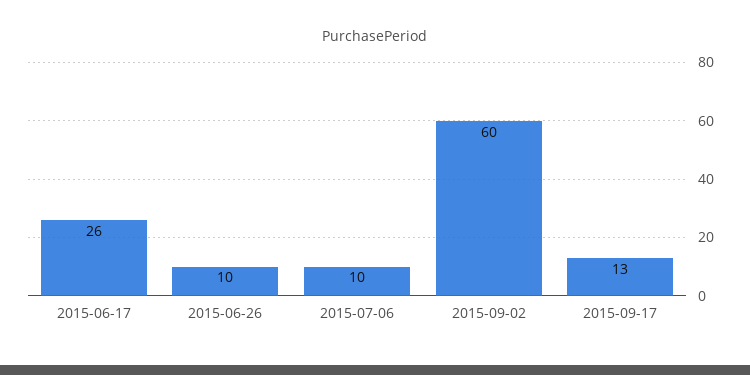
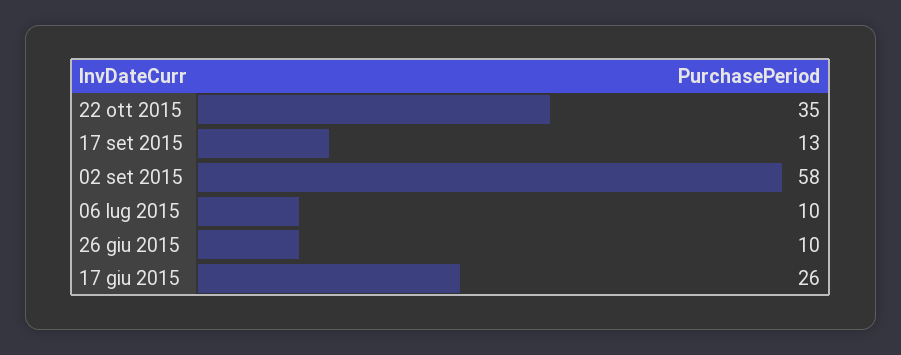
2015-09-02: 60 -> 58
22 ott 2015: none -> 35

